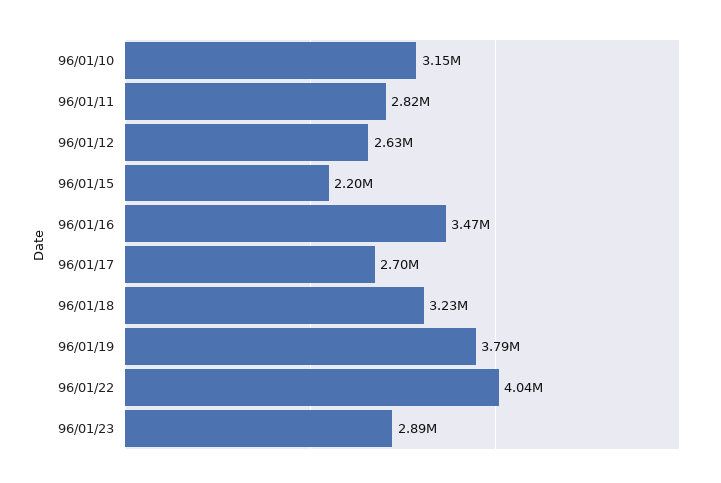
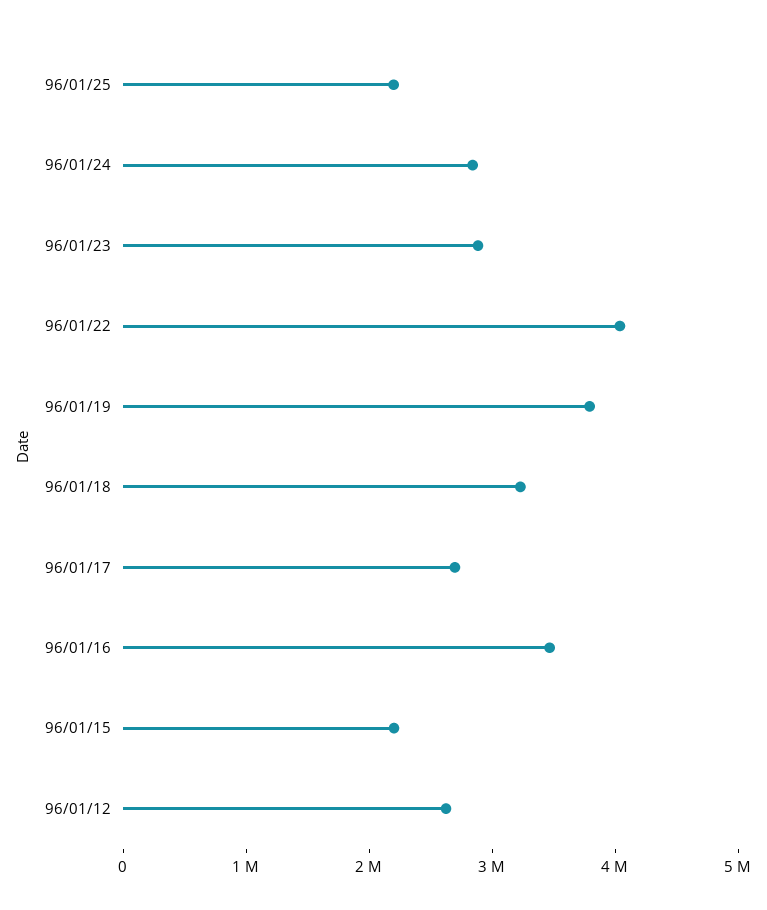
96/01/10: 3150000 -> none
96/01/11: 2820000 -> none
96/01/25: none -> 2200000
96/01/24: none -> 2800000

